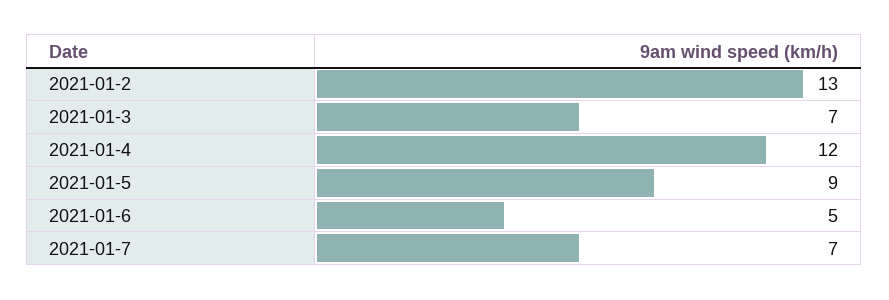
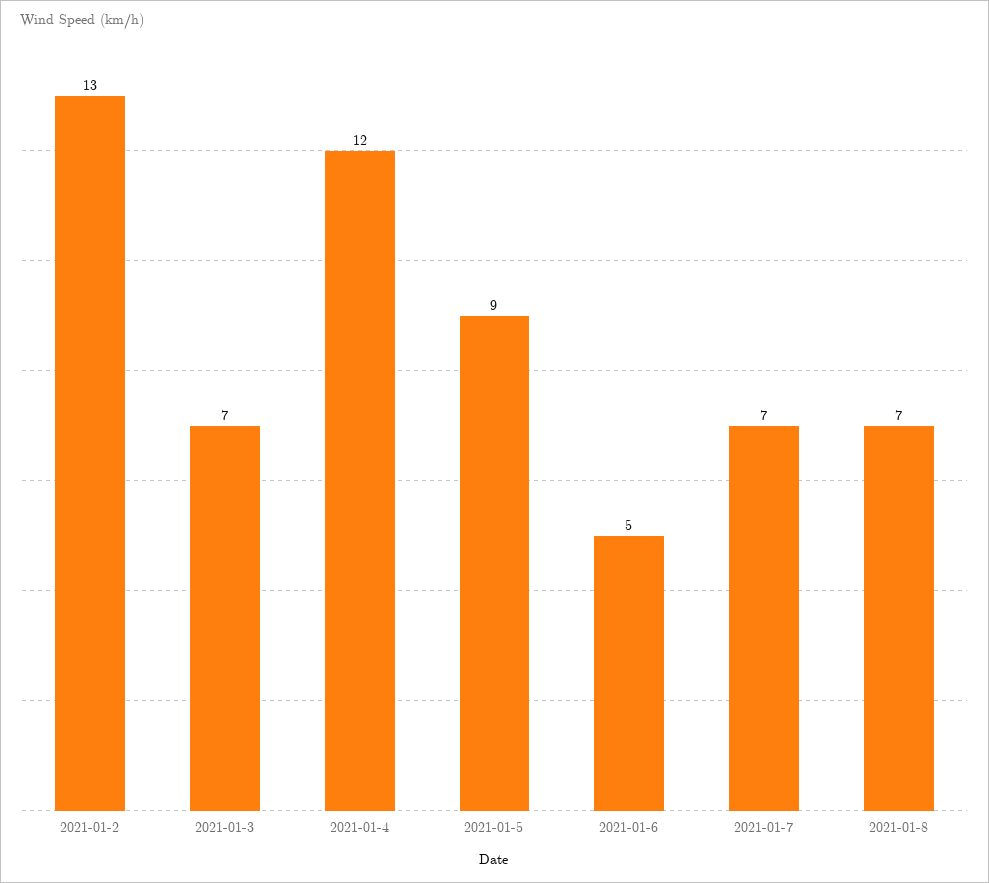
2021-01-8: none -> 7

